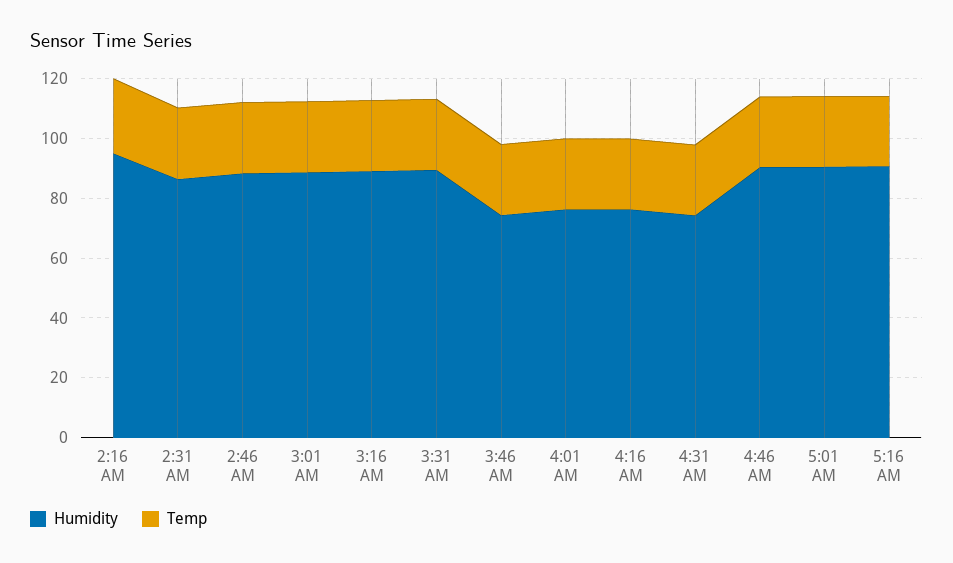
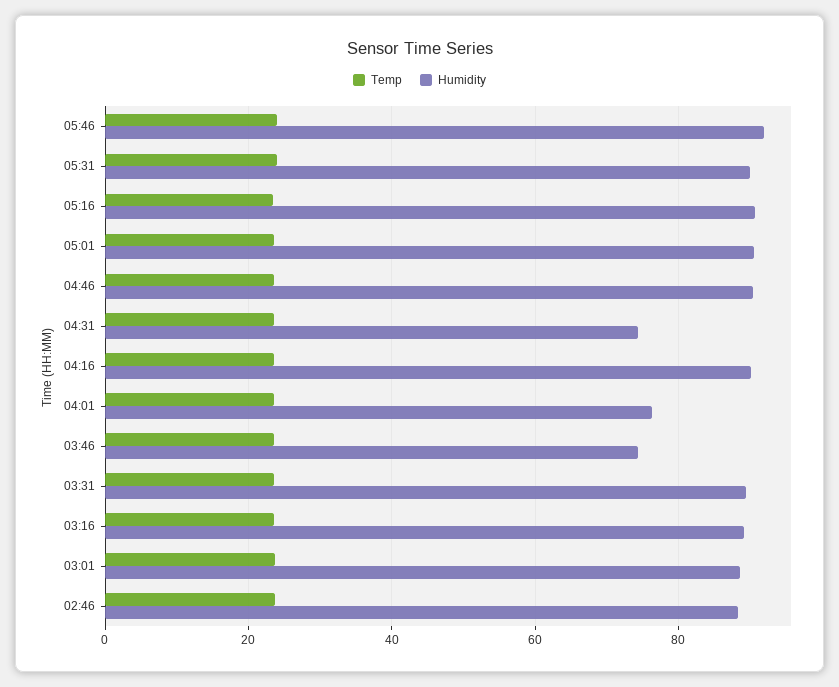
Humidity, 2:16 AM: 95 -> none
Temp, 2:16 AM: 25 -> none
Humidity, 2:31 AM: 85 -> none
Temp, 2:31 AM: 25 -> none
Humidity, 4:16 AM: 75 -> 90
Temp, 05:46: none -> 24
Humidity, 05:46: none -> 92
Temp, 05:31: none -> 24
Humidity, 05:31: none -> 90

